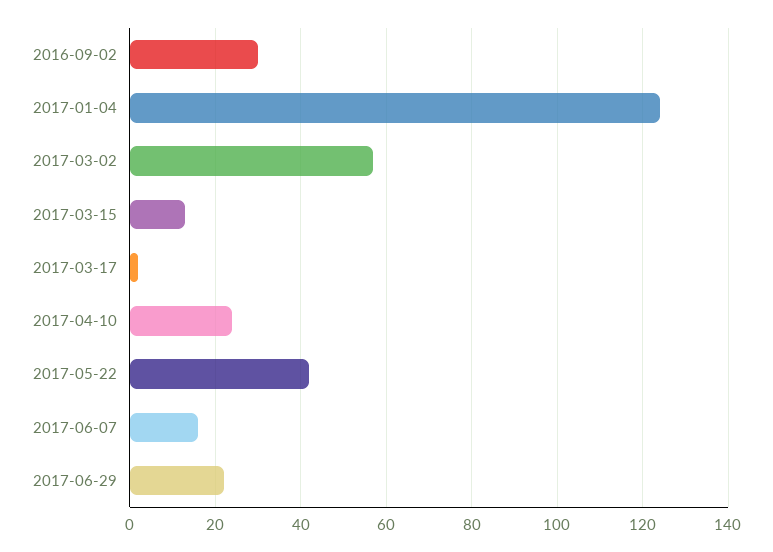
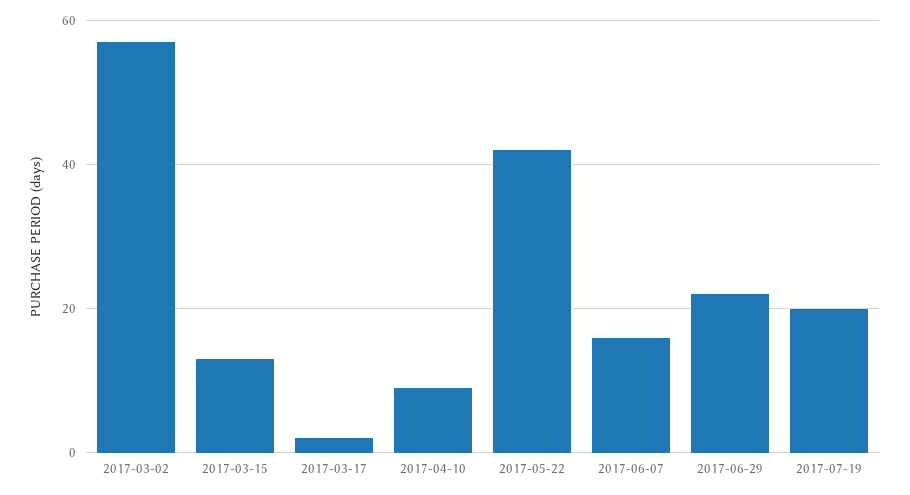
2016-09-02: 30 -> none
2017-01-04: 125 -> none
2017-04-10: 25 -> 10
2017-07-19: none -> 20

